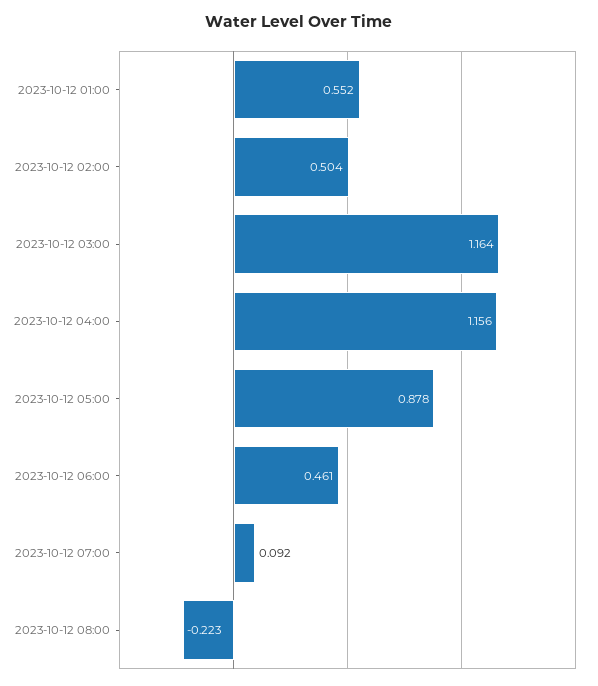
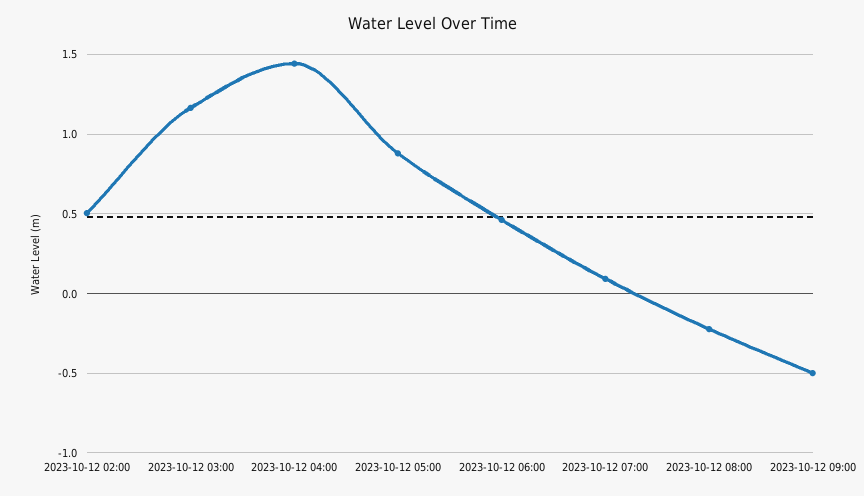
2023-10-12 01:00: 0.552 -> none
2023-10-12 04:00: 1.156 -> 1.45
2023-10-12 09:00: none -> -0.5

